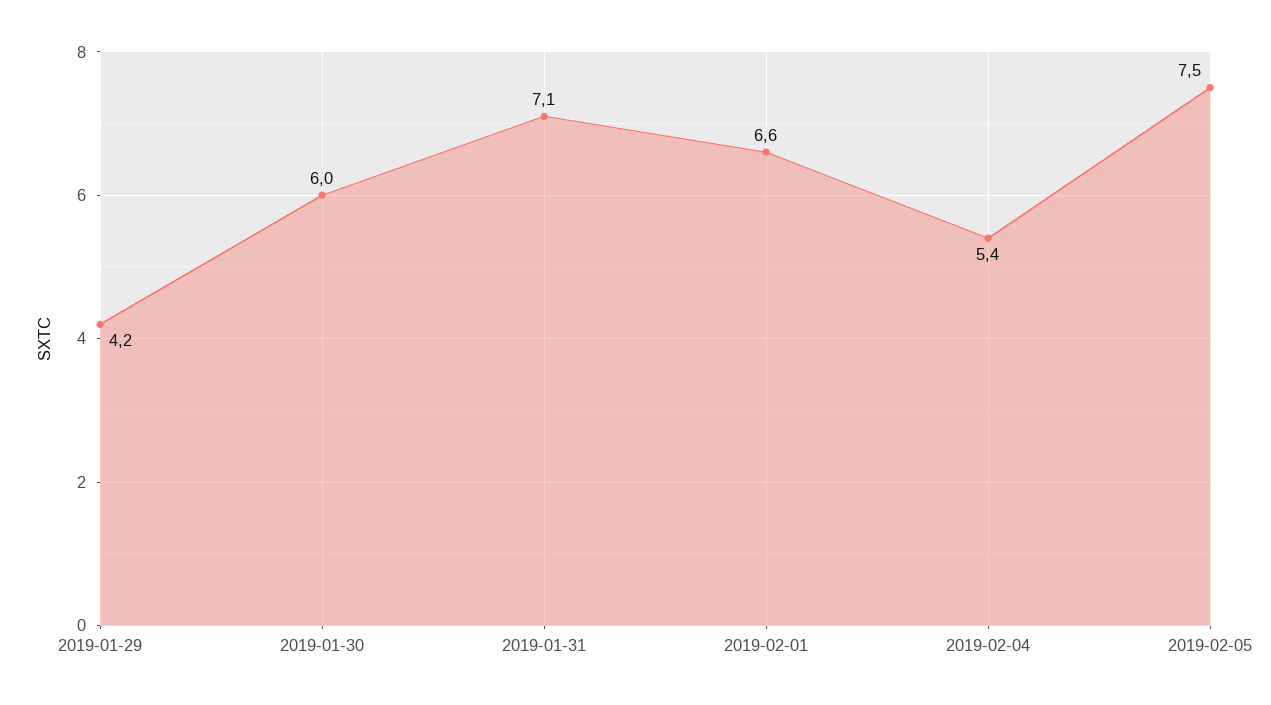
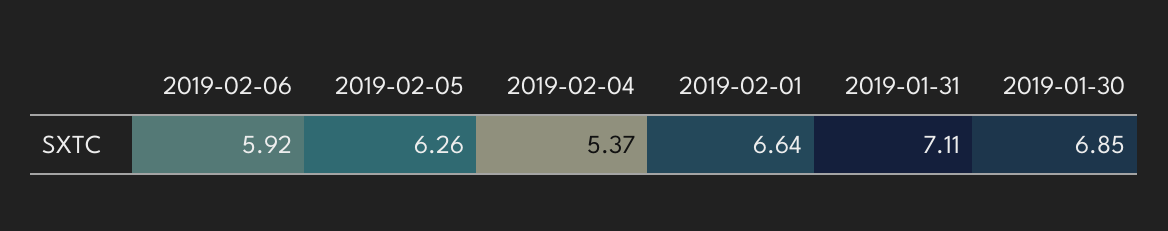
2019-01-29: 4.2 -> none
2019-01-30: 6 -> 6.85
2019-02-05: 7.5 -> 6.26
2019-02-06: none -> 5.92

